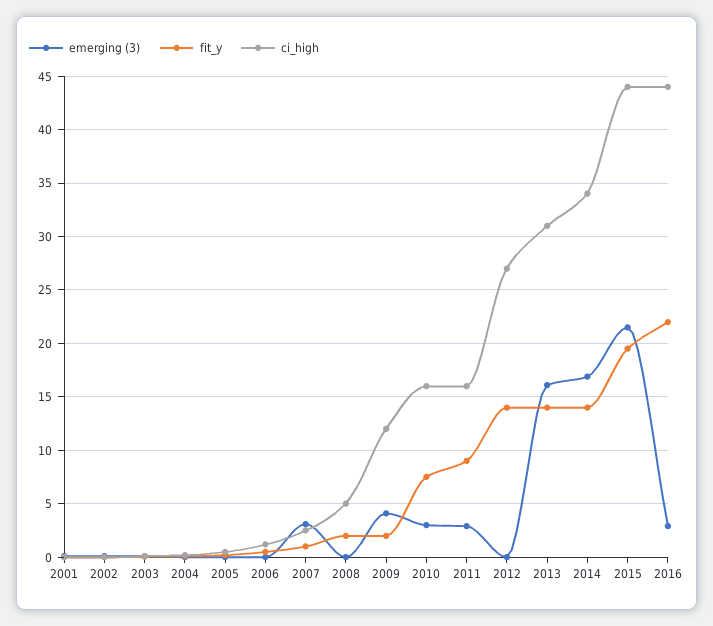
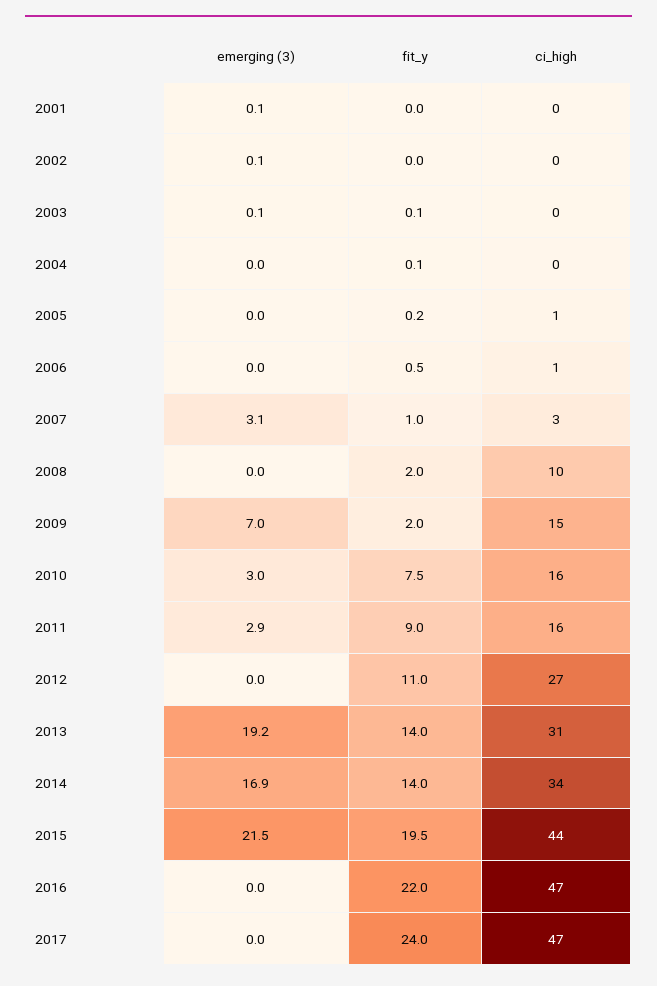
ci_high, 2008: 5 -> 10
emerging (3), 2009: 4 -> 7
ci_high, 2009: 12 -> 15
fit_y, 2012: 14 -> 11
emerging (3), 2013: 16 -> 19.2
emerging (3), 2016: 3 -> 0
ci_high, 2016: 44 -> 47
emerging (3), 2017: none -> 0
fit_y, 2017: none -> 24
ci_high, 2017: none -> 47

